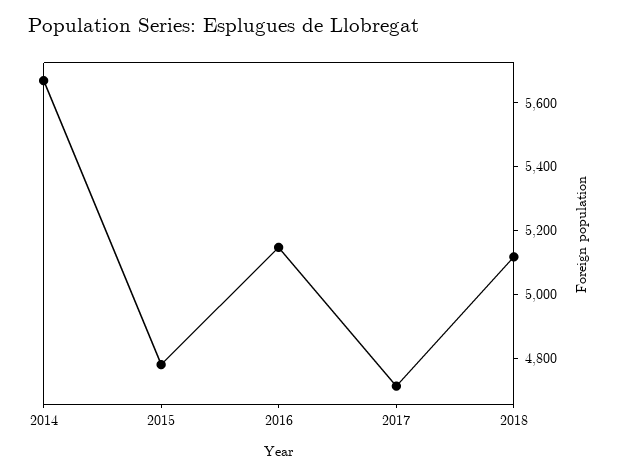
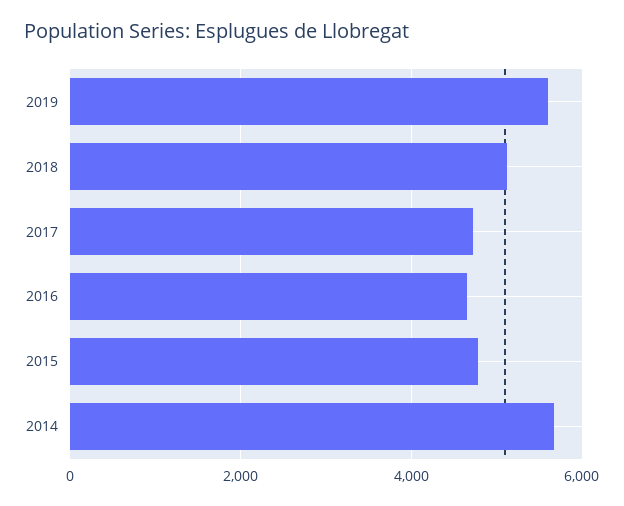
2016: 5150 -> 4600
2019: none -> 5600

